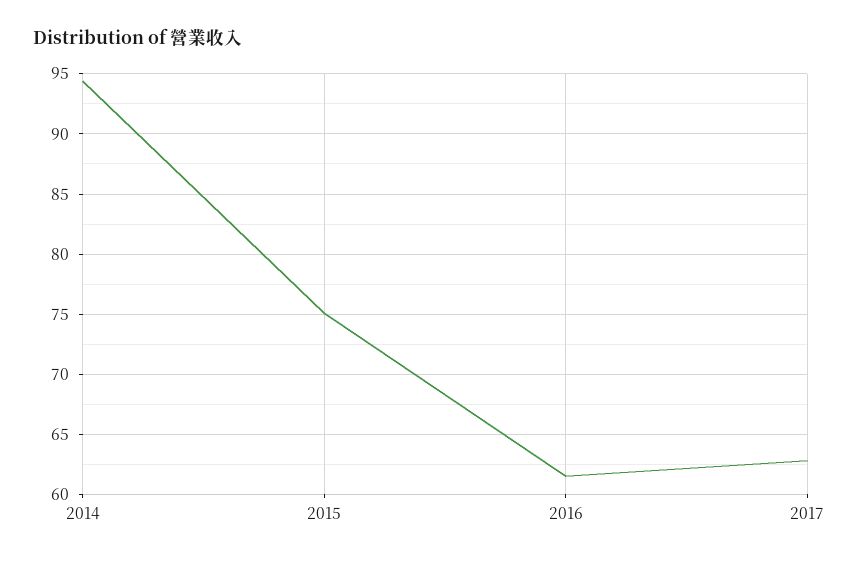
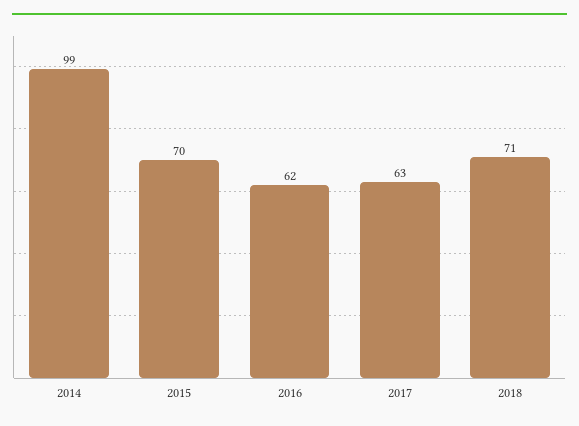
2014: 94.5 -> 99
2015: 75 -> 70
2018: none -> 71

